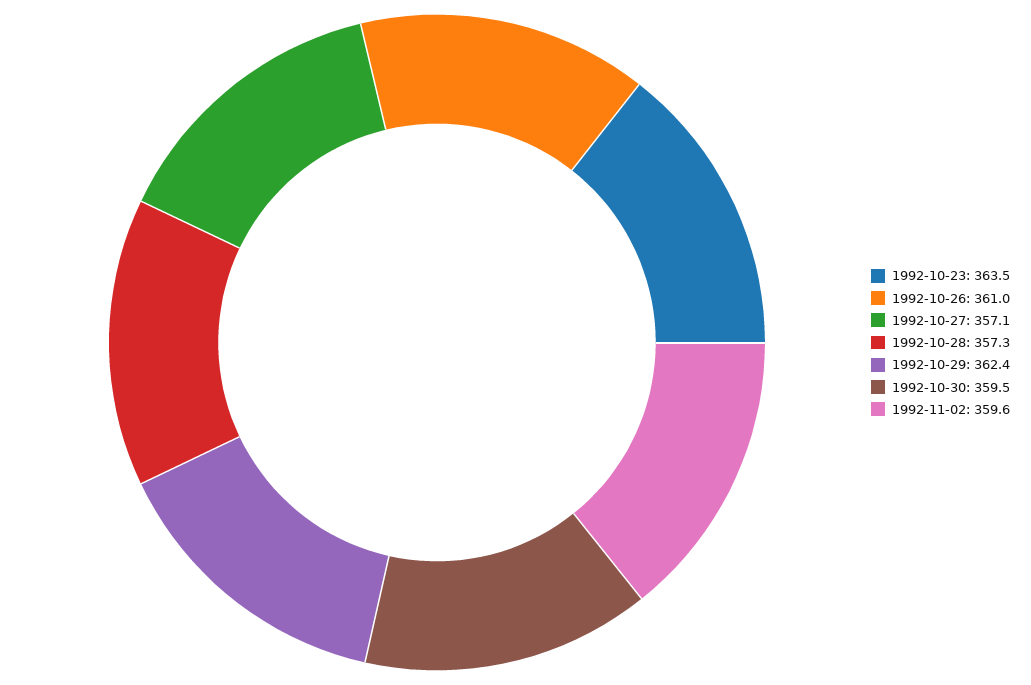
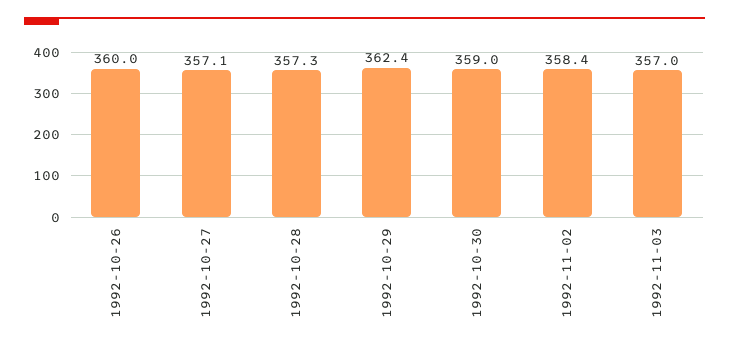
1992-10-23: 363.5 -> none
1992-10-26: 361 -> 360
1992-10-30: 359.5 -> 359
1992-11-02: 359.6 -> 358.4
1992-11-03: none -> 357

